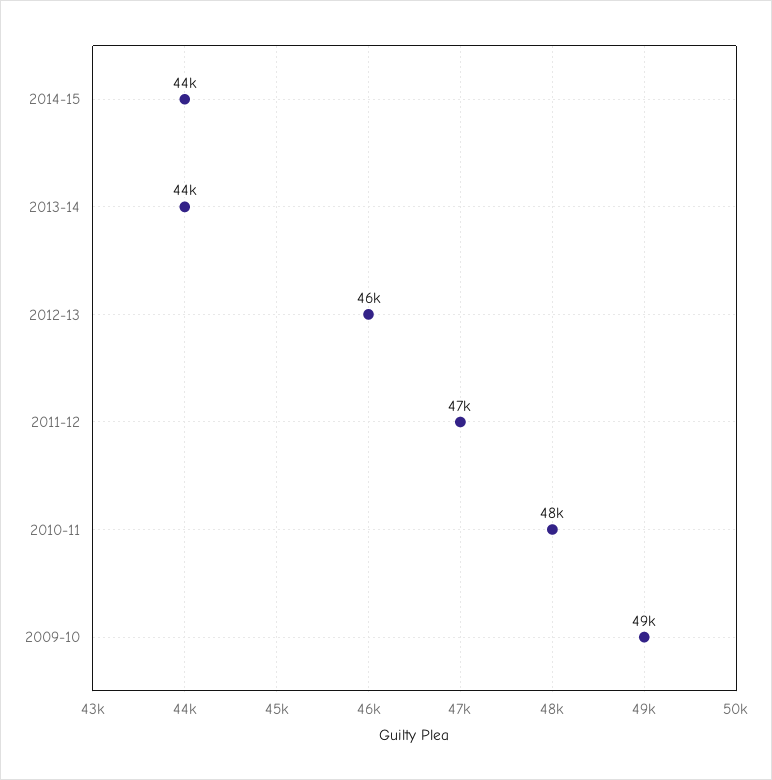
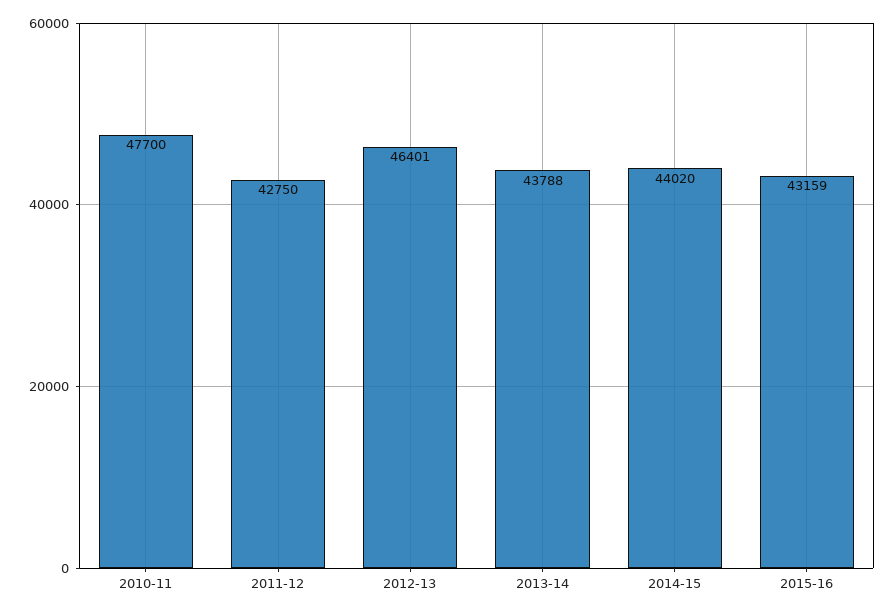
2011-12: 47000 -> 42750
2009-10: 49000 -> none
2015-16: none -> 43159

